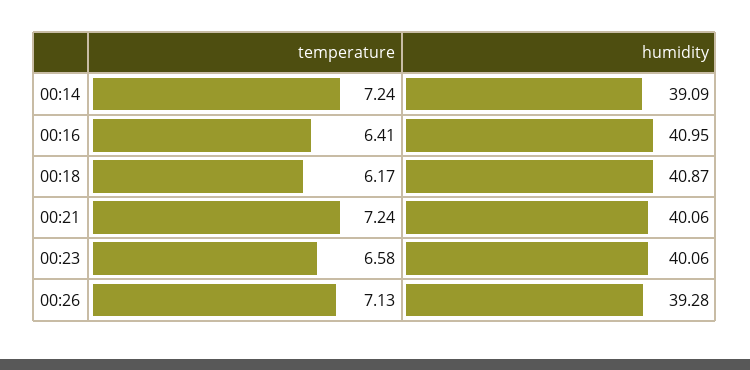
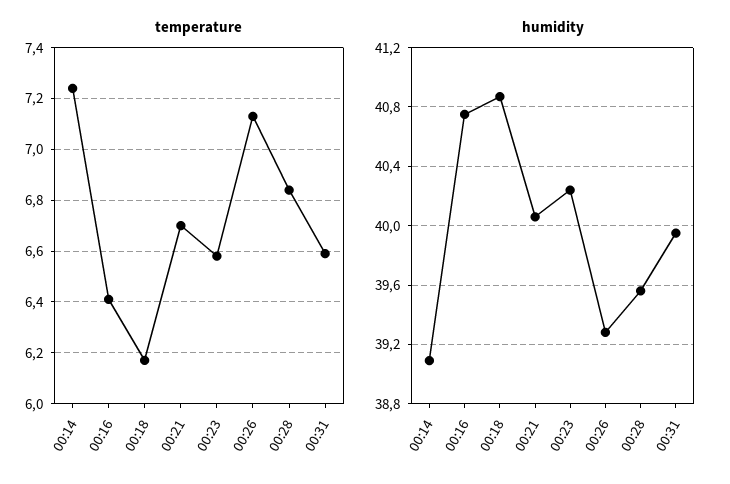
humidity, 00:16: 40.95 -> 40.75
temperature, 00:21: 7.24 -> 6.7
humidity, 00:23: 40.06 -> 40.25
temperature, 00:28: none -> 6.85
temperature, 00:31: none -> 6.6
humidity, 00:28: none -> 39.55
humidity, 00:31: none -> 39.95

